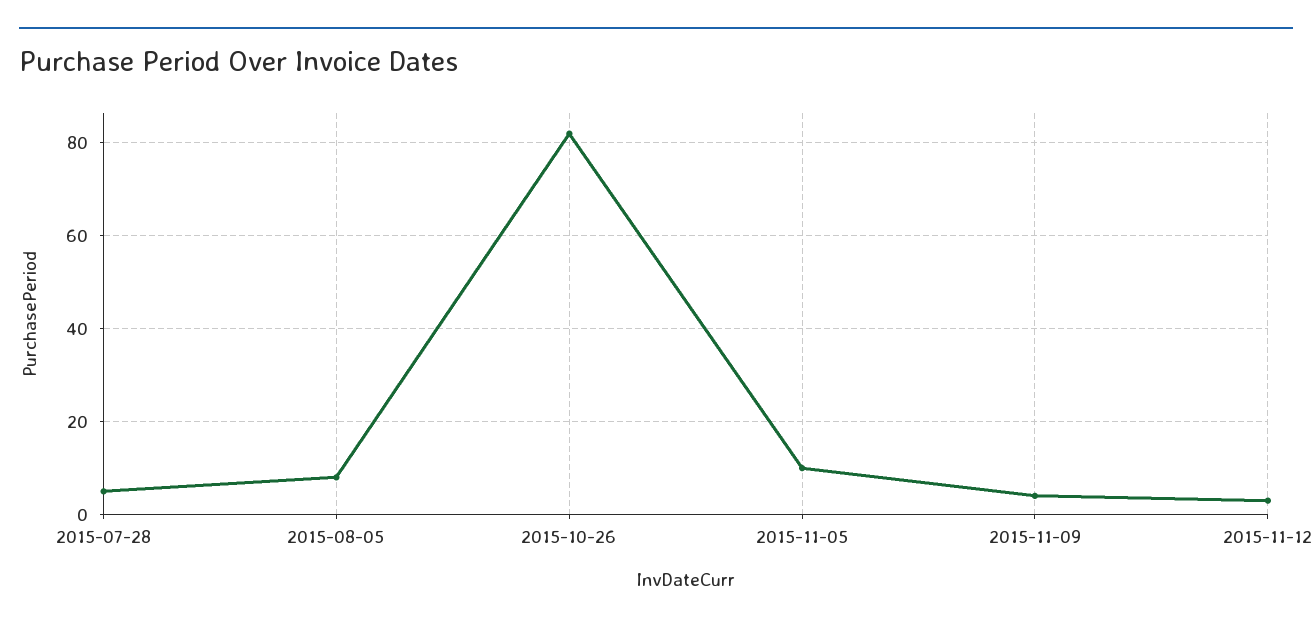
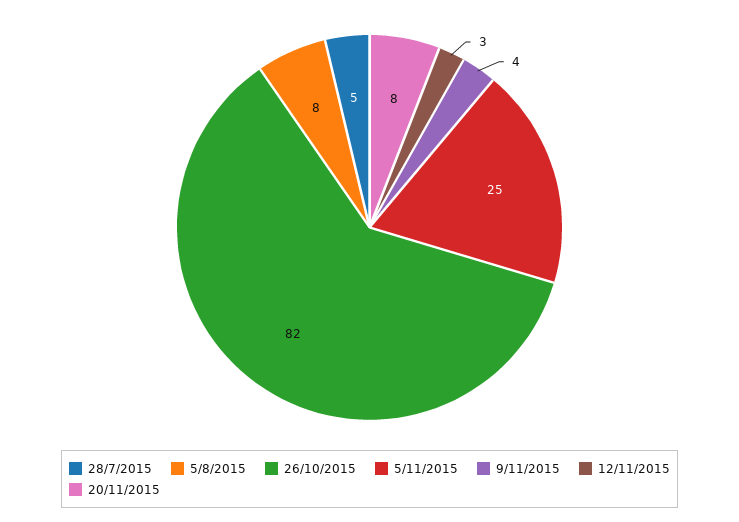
2015-11-05: 10 -> 25
20/11/2015: none -> 8

